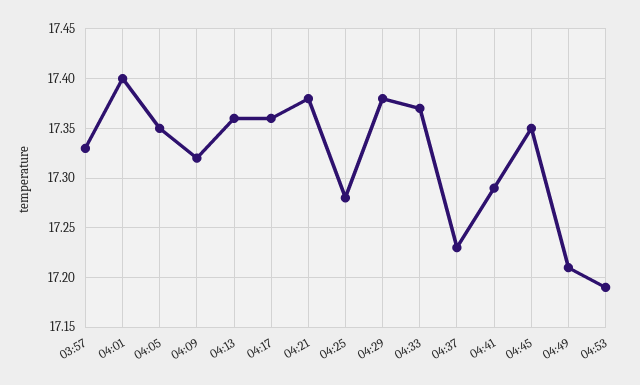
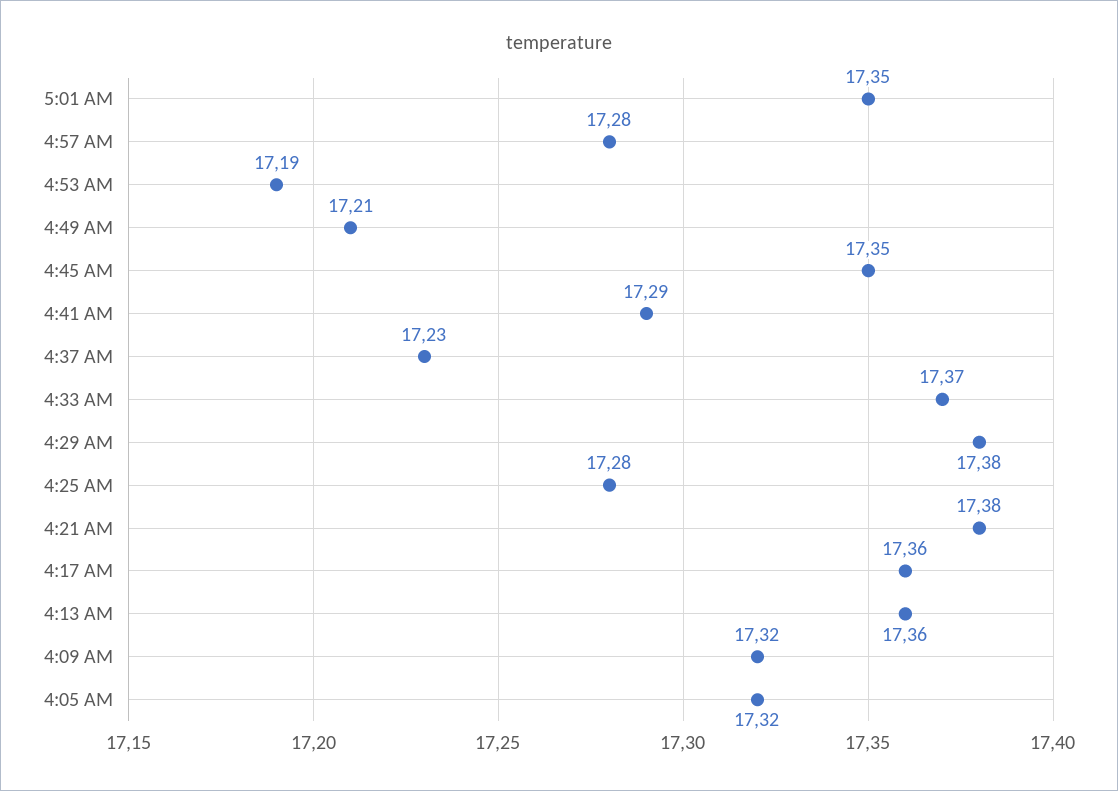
03:57: 17.33 -> none
04:01: 17.4 -> none
04:05: 17.35 -> 17.32
5:01 AM: none -> 17.35
4:57 AM: none -> 17.28

